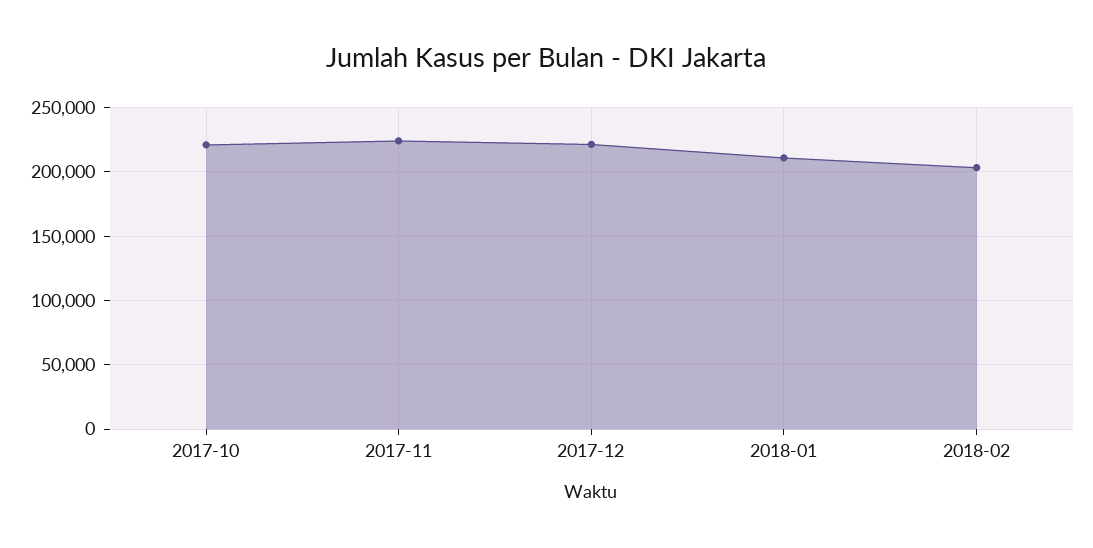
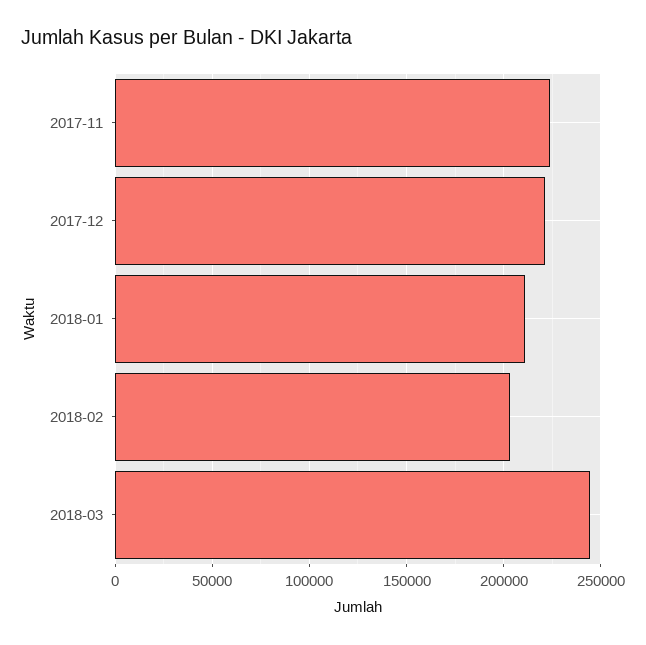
2017-10: 220000 -> none
2018-03: none -> 245000

